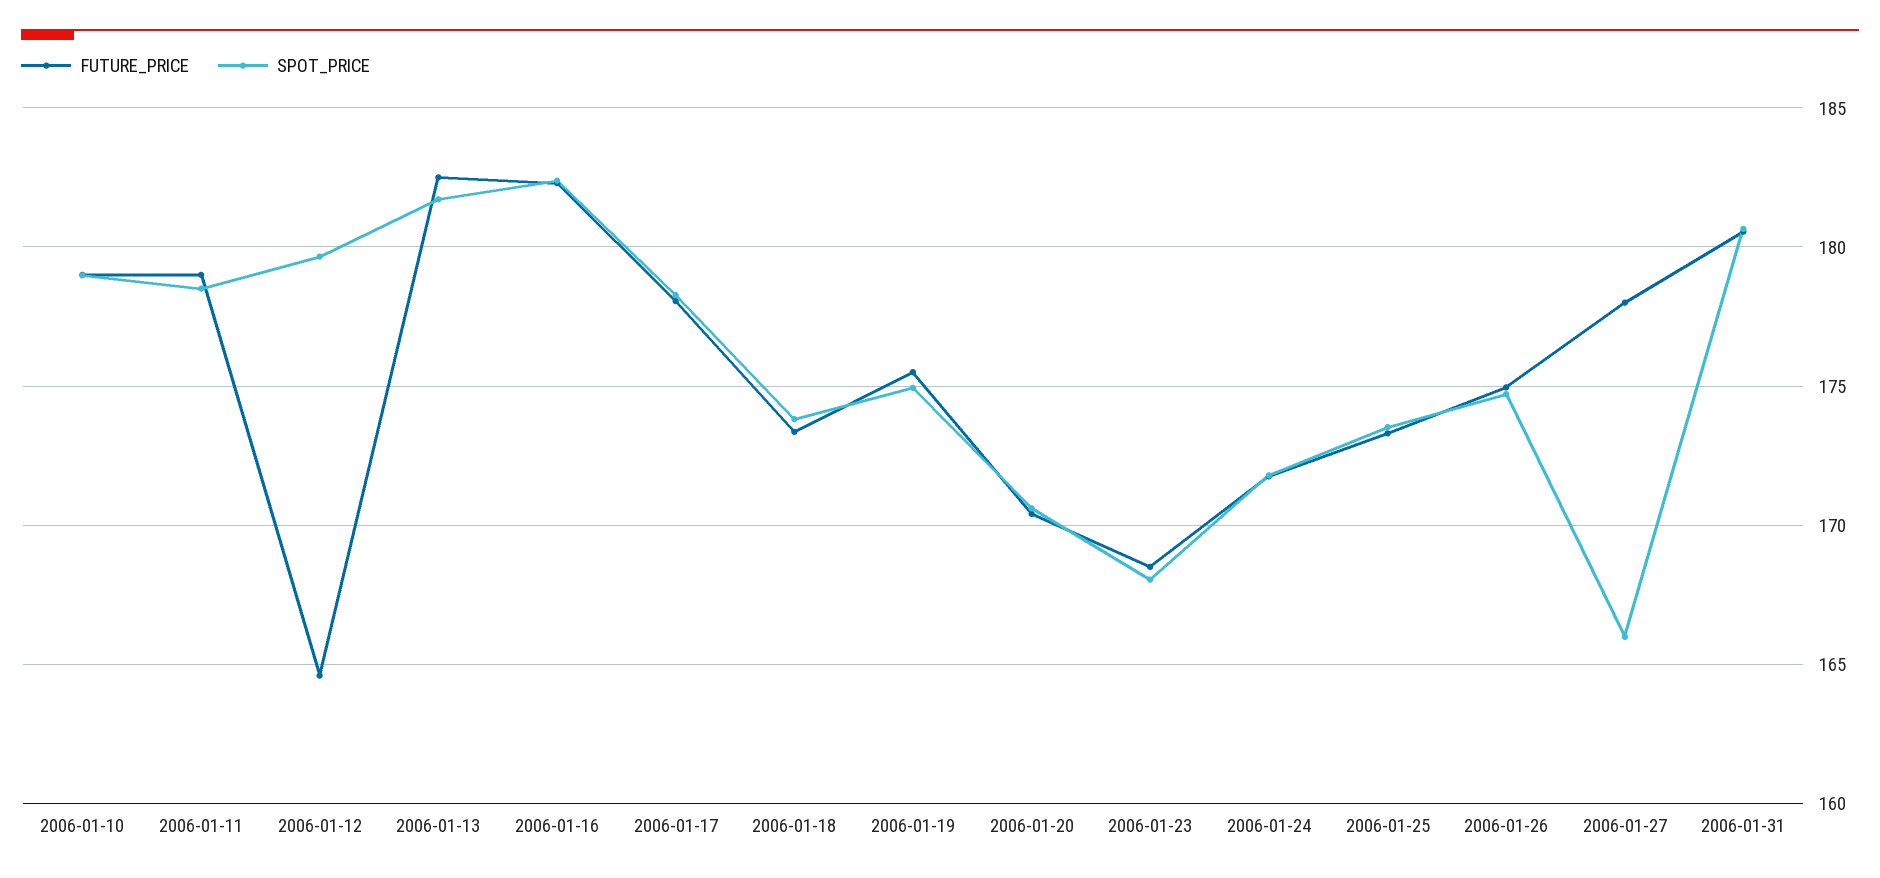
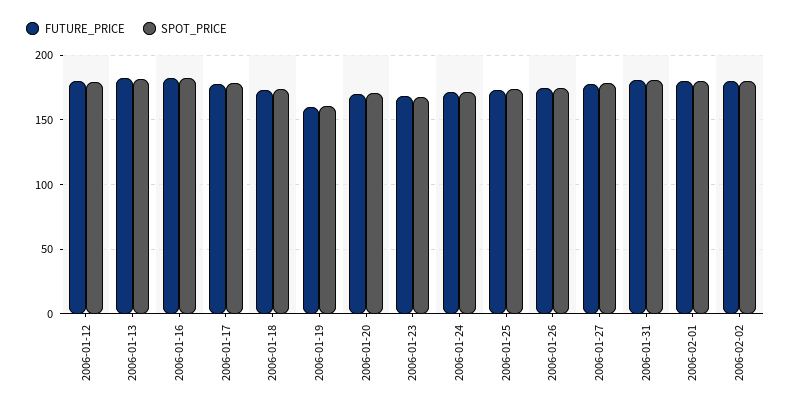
FUTURE_PRICE, 2006-01-10: 179 -> none
SPOT_PRICE, 2006-01-10: 179 -> none
FUTURE_PRICE, 2006-01-11: 179 -> none
SPOT_PRICE, 2006-01-11: 178.5 -> none
FUTURE_PRICE, 2006-01-12: 164.5 -> 180
FUTURE_PRICE, 2006-01-19: 175.5 -> 160
SPOT_PRICE, 2006-01-19: 175 -> 160
SPOT_PRICE, 2006-01-27: 166 -> 180
FUTURE_PRICE, 2006-02-01: none -> 180
SPOT_PRICE, 2006-02-01: none -> 180
FUTURE_PRICE, 2006-02-02: none -> 180
SPOT_PRICE, 2006-02-02: none -> 180

